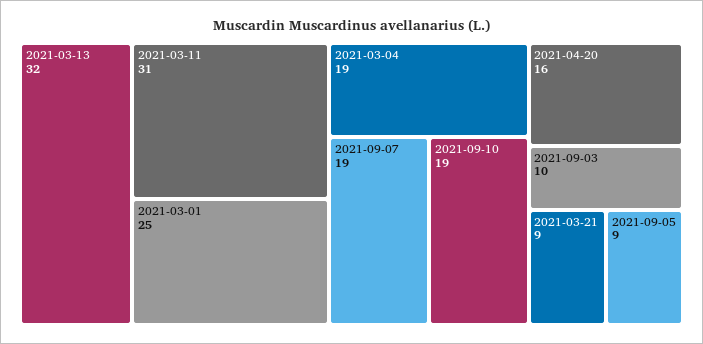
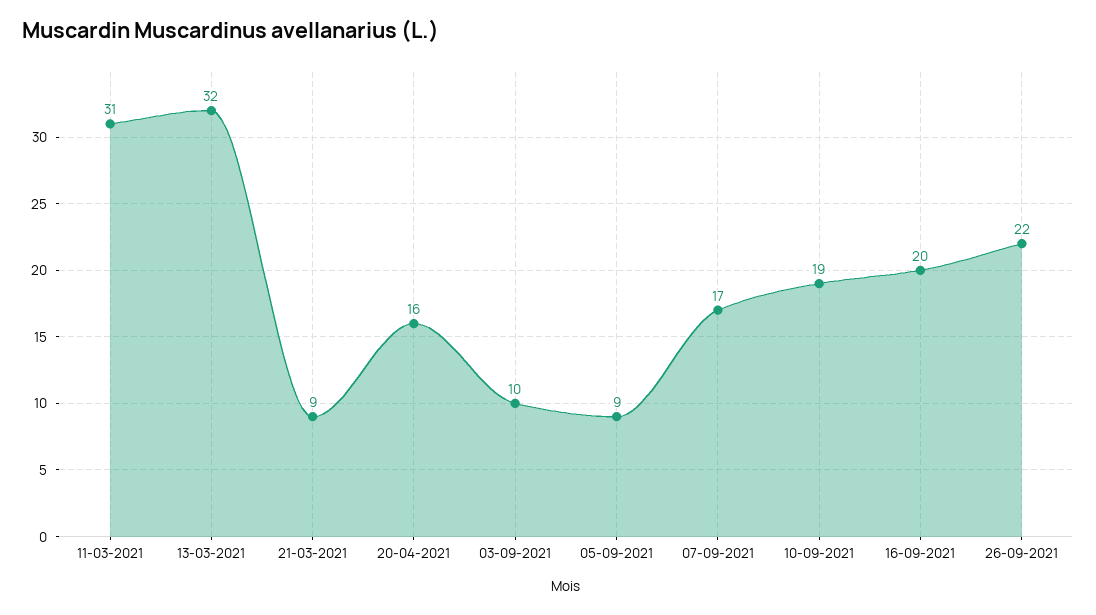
2021-03-01: 25 -> none
2021-03-04: 19 -> none
2021-09-07: 19 -> 17
16-09-2021: none -> 20
26-09-2021: none -> 22

